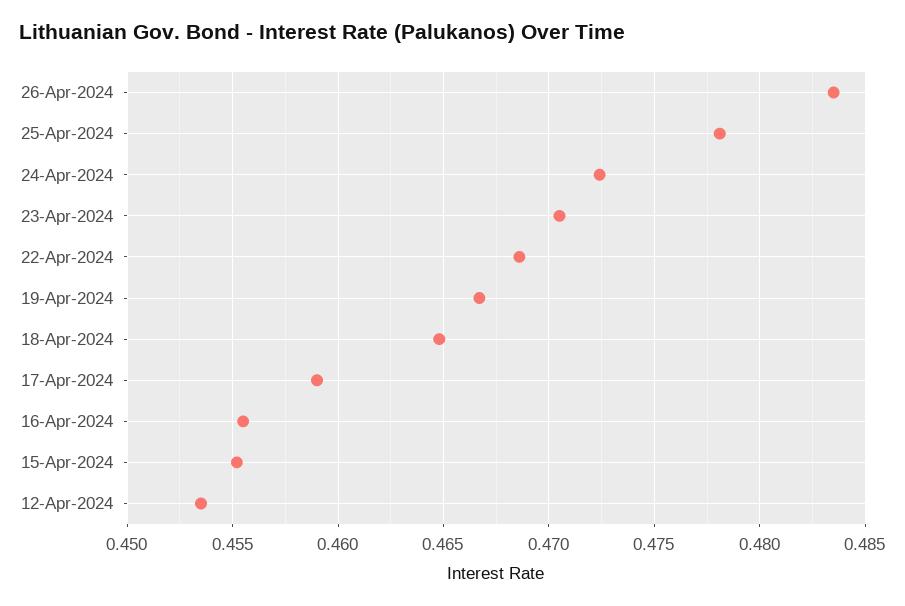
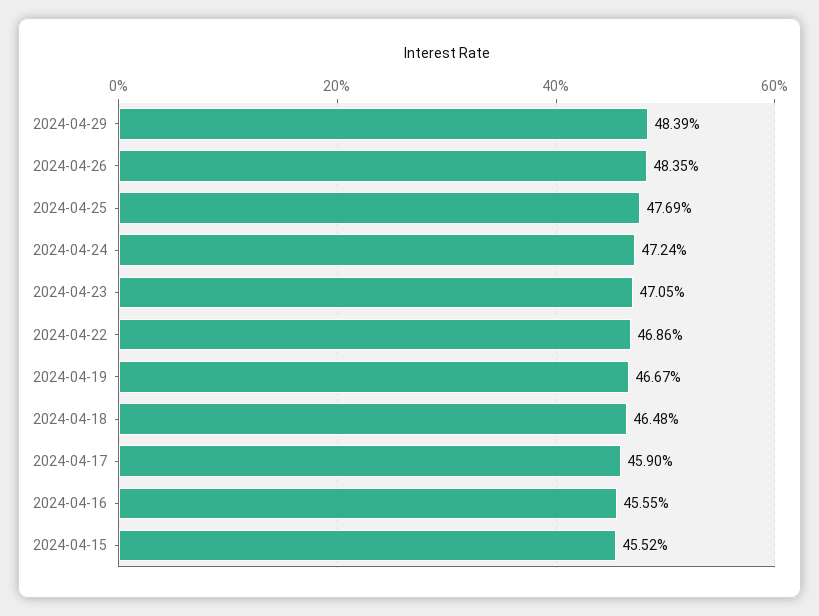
25-Apr-2024: 0.478 -> 0.4769
12-Apr-2024: 0.4535 -> none
2024-04-29: none -> 0.4839

